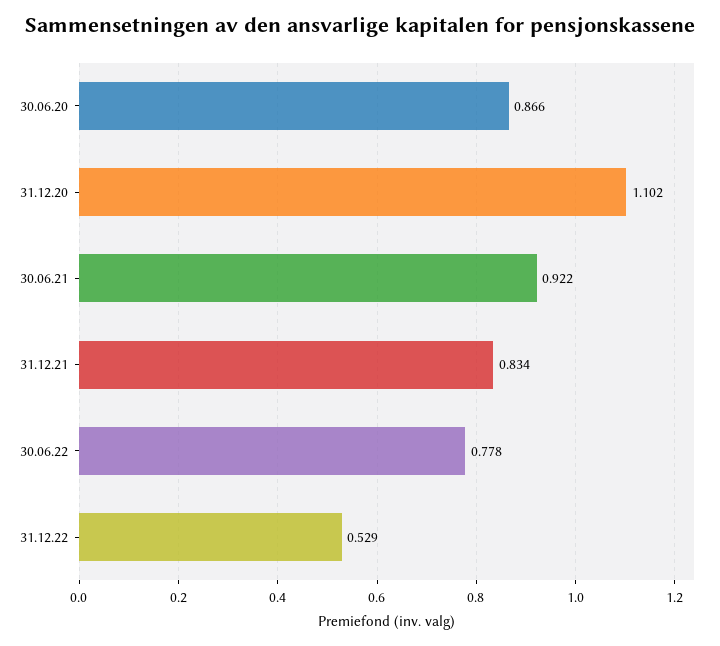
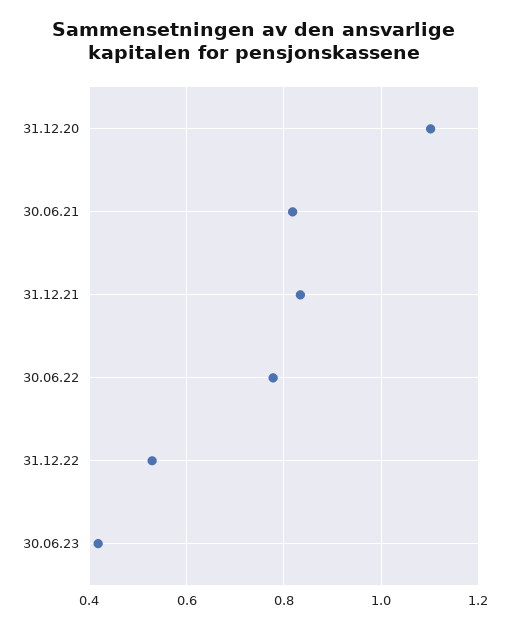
30.06.20: 0.866 -> none
30.06.21: 0.922 -> 0.82
30.06.23: none -> 0.42

